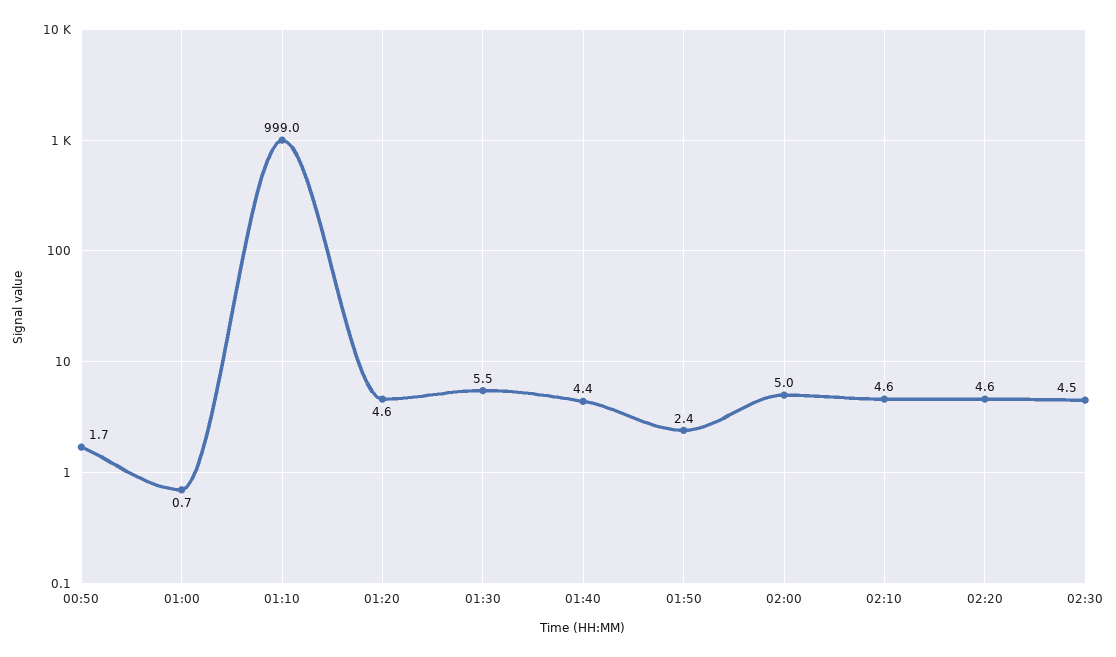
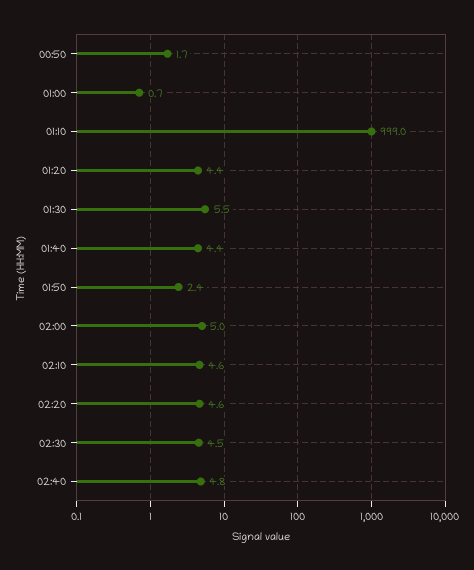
01:20: 4.6 -> 4.4
02:40: none -> 4.8

